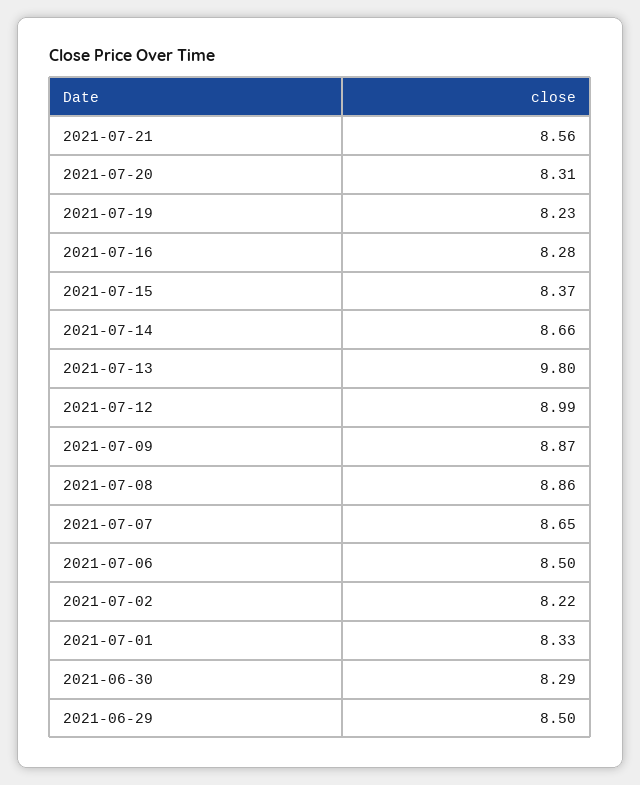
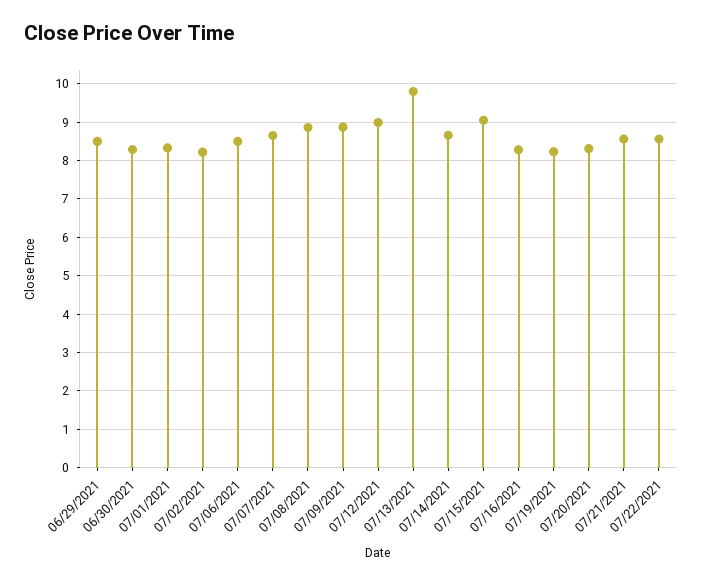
2021-07-15: 8.37 -> 9
07/22/2021: none -> 8.6

